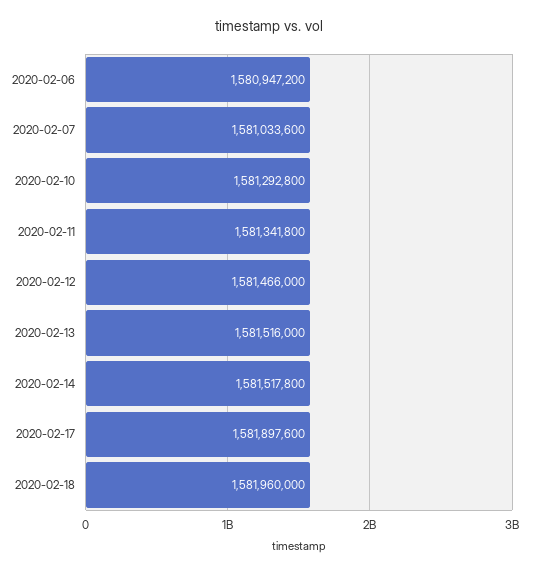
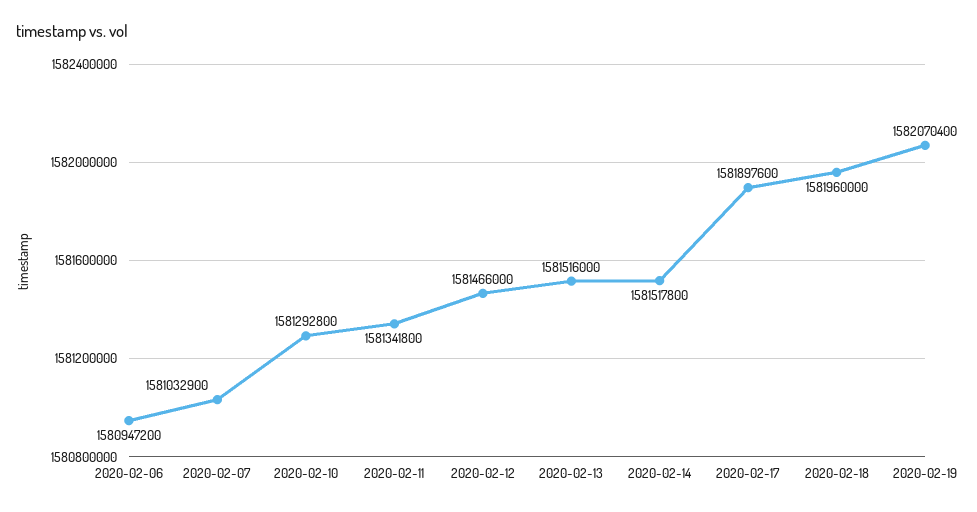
2020-02-07: 1581033600 -> 1581032900
2020-02-19: none -> 1582070400

